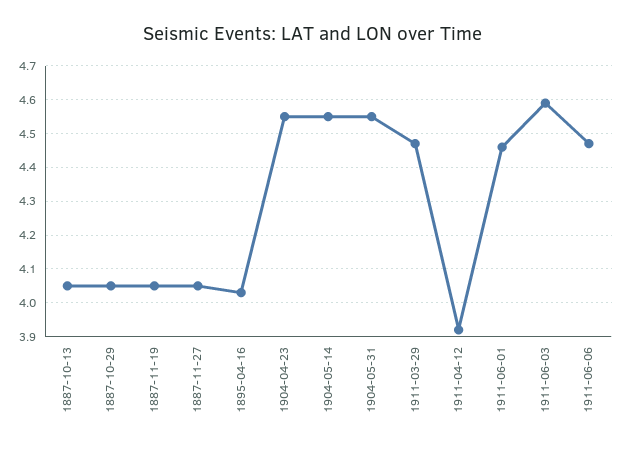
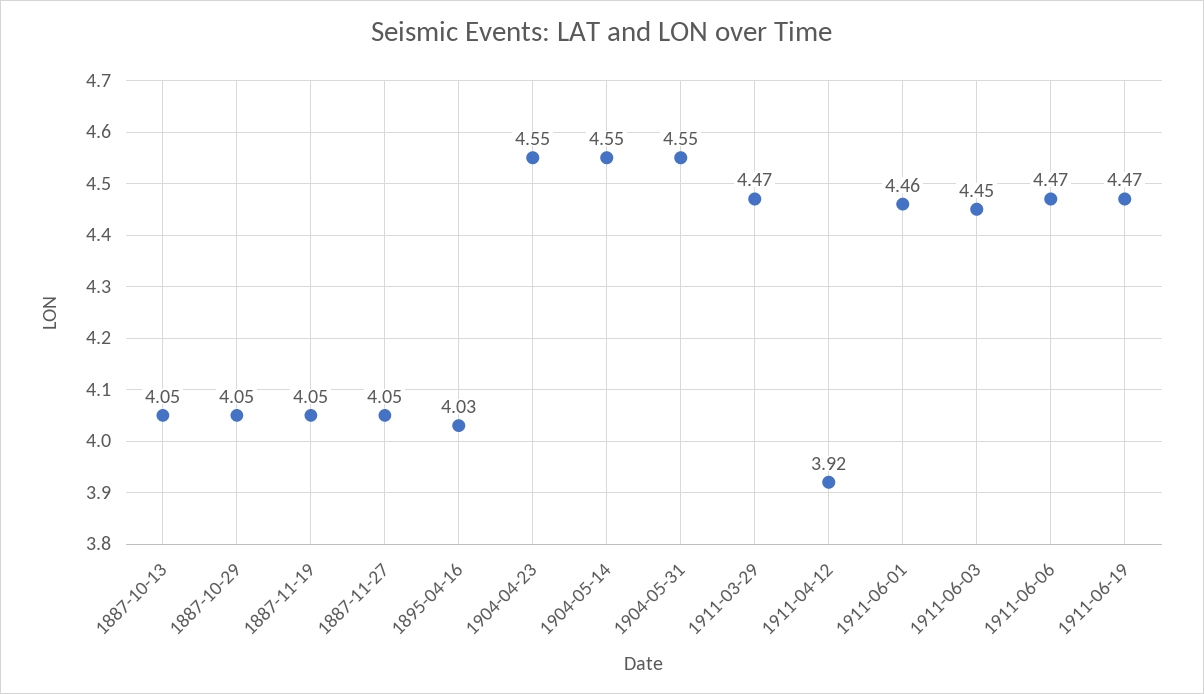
1911-06-03: 4.6 -> 4.45
1911-06-19: none -> 4.47

